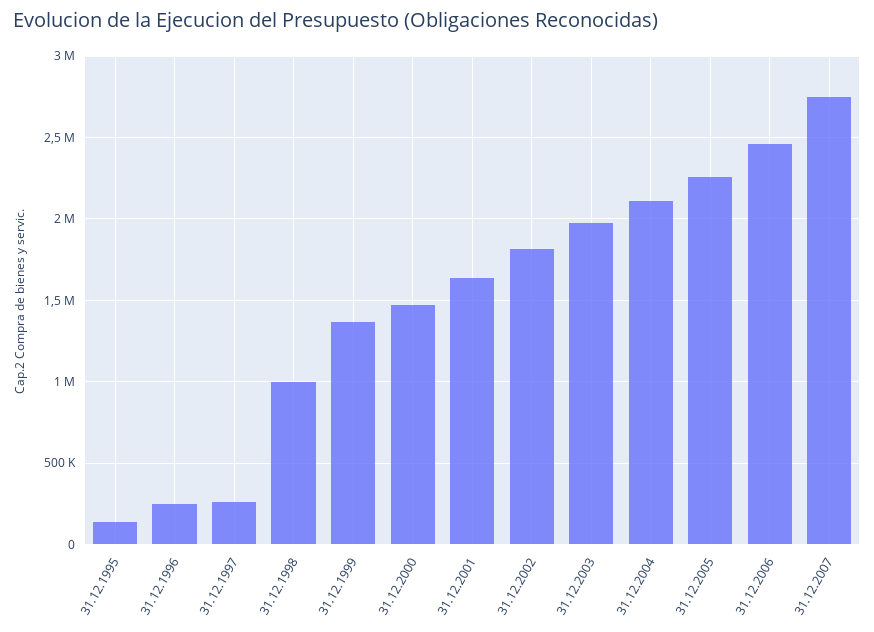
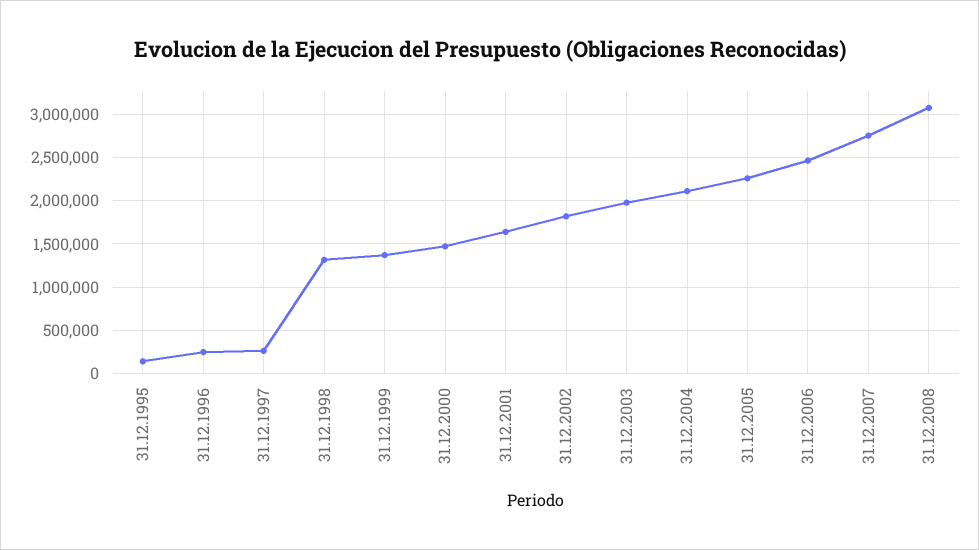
31.12.1998: 1000000 -> 1300000
31.12.2008: none -> 3100000

